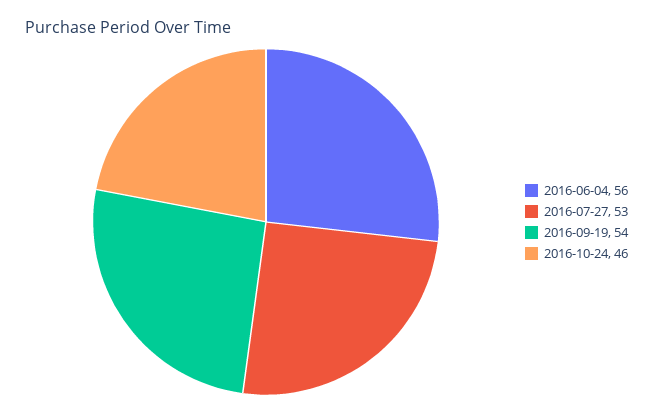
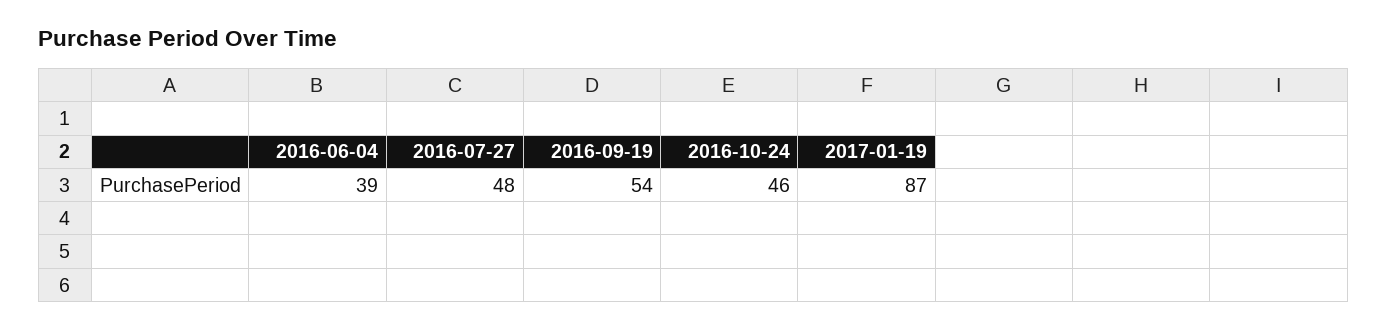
2016-06-04: 56 -> 39
2016-07-27: 53 -> 48
2017-01-19: none -> 87

